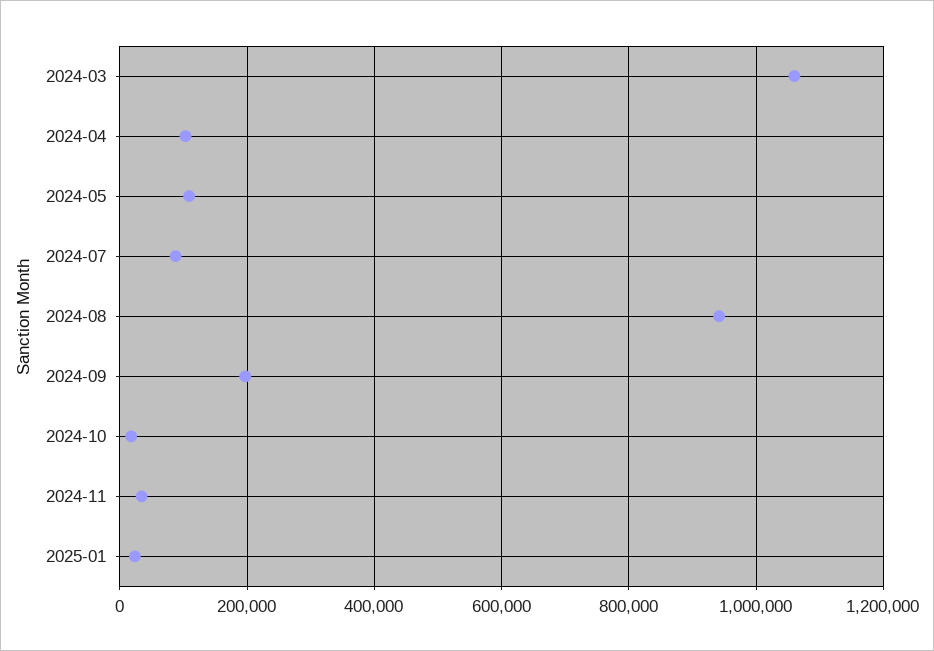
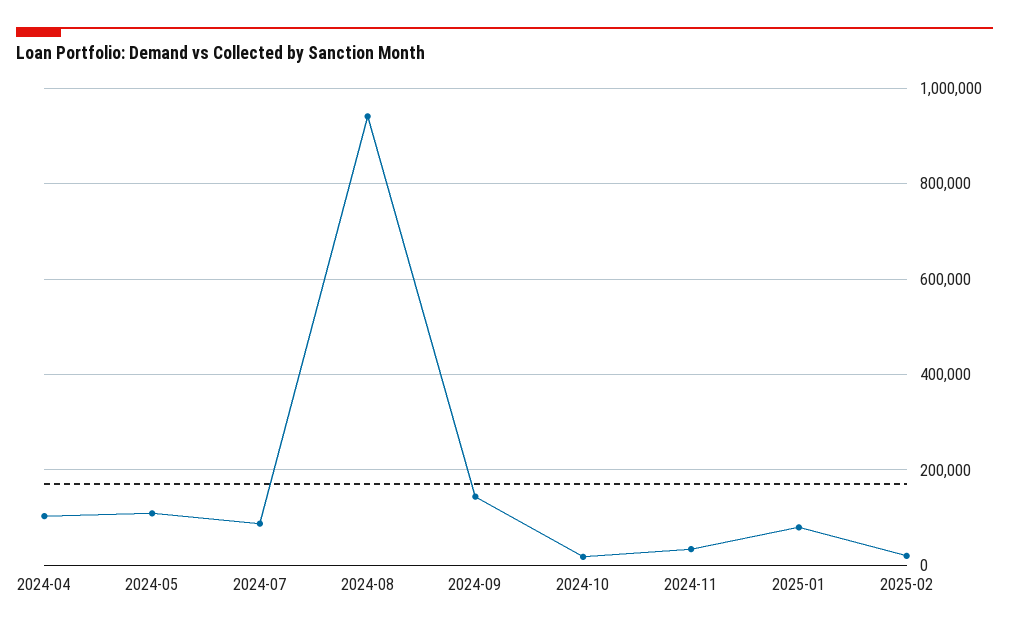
2024-03: 1060000 -> none
2024-09: 200000 -> 140000
2025-01: 20000 -> 80000
2025-02: none -> 20000

